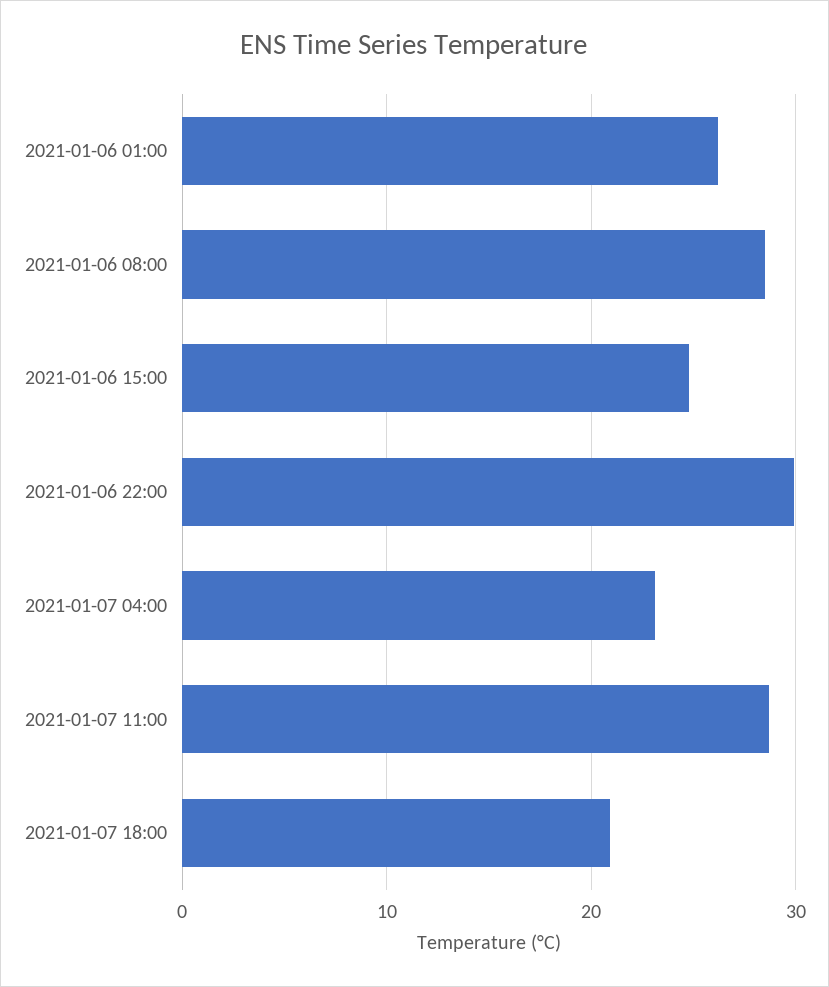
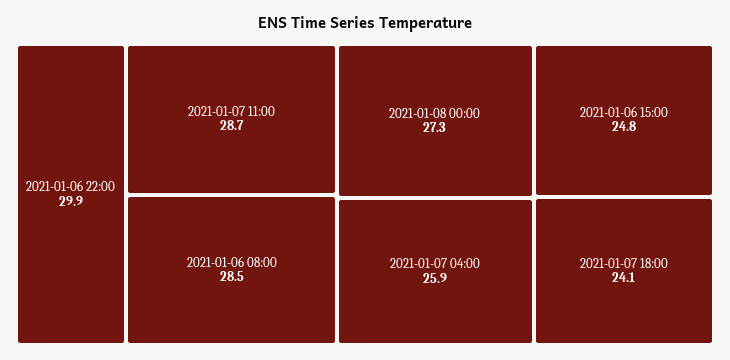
2021-01-06 01:00: 26 -> none
2021-01-07 04:00: 23 -> 25.9
2021-01-07 18:00: 21 -> 24.1
2021-01-08 00:00: none -> 27.3

